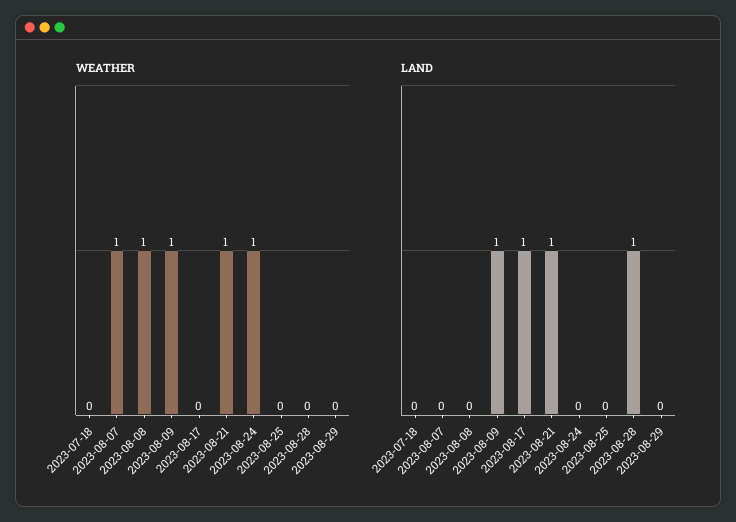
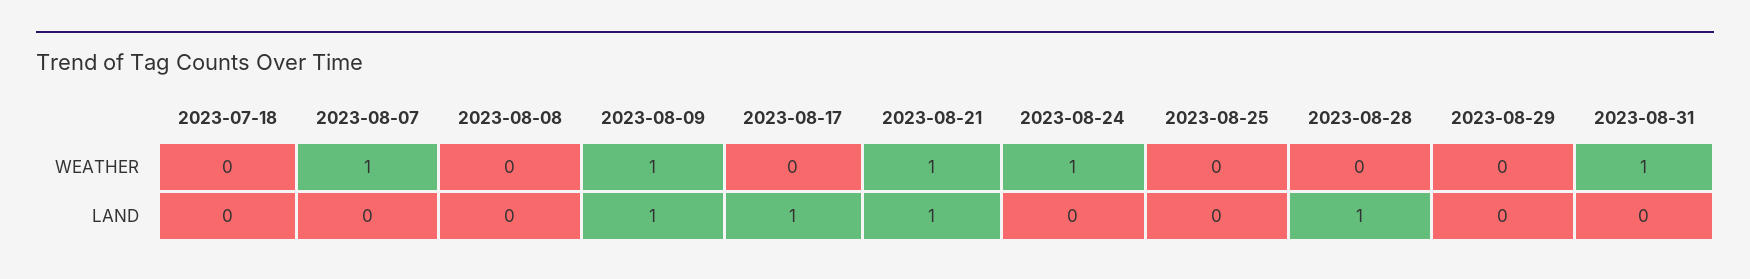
WEATHER, 2023-08-08: 1 -> 0
WEATHER, 2023-08-31: none -> 1
LAND, 2023-08-31: none -> 0

